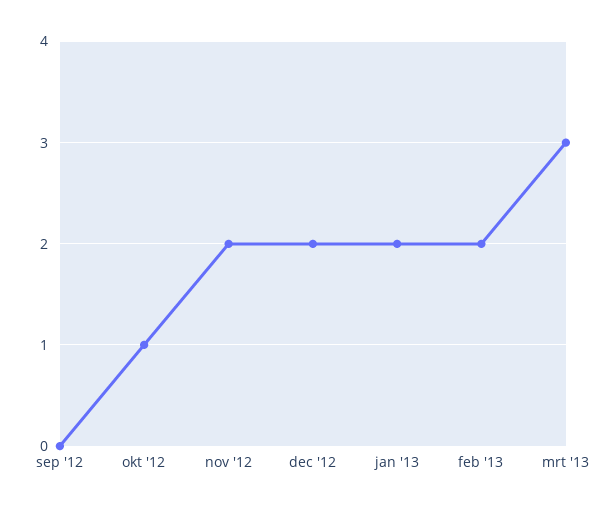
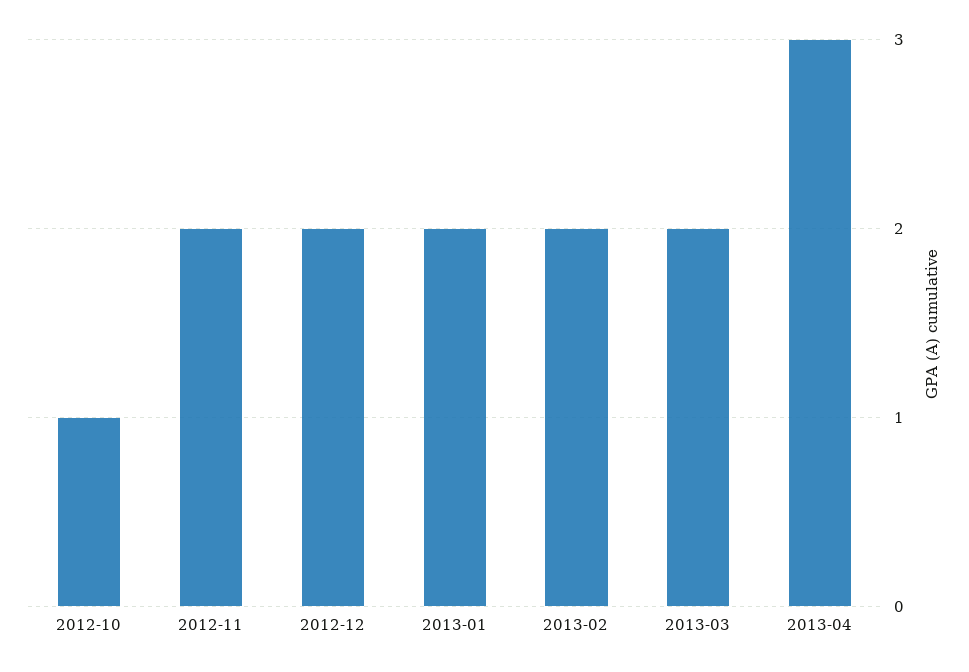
sep '12: 0 -> none
mrt '13: 3 -> 2
2013-04: none -> 3

